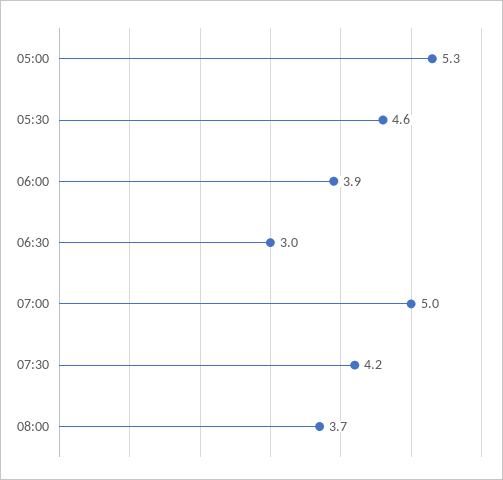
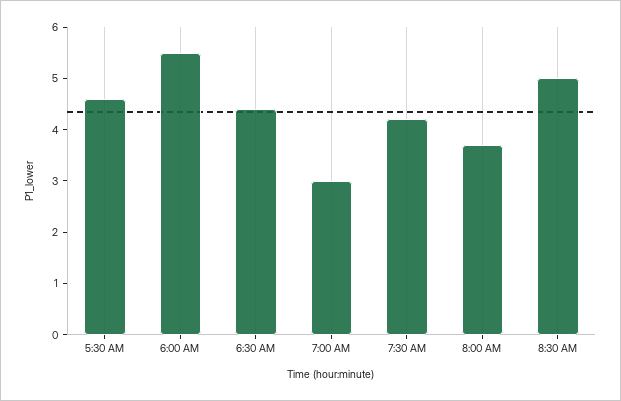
05:00: 5.3 -> none
06:00: 3.9 -> 5.5
06:30: 3 -> 4.5
07:00: 5 -> 3
8:30 AM: none -> 5

